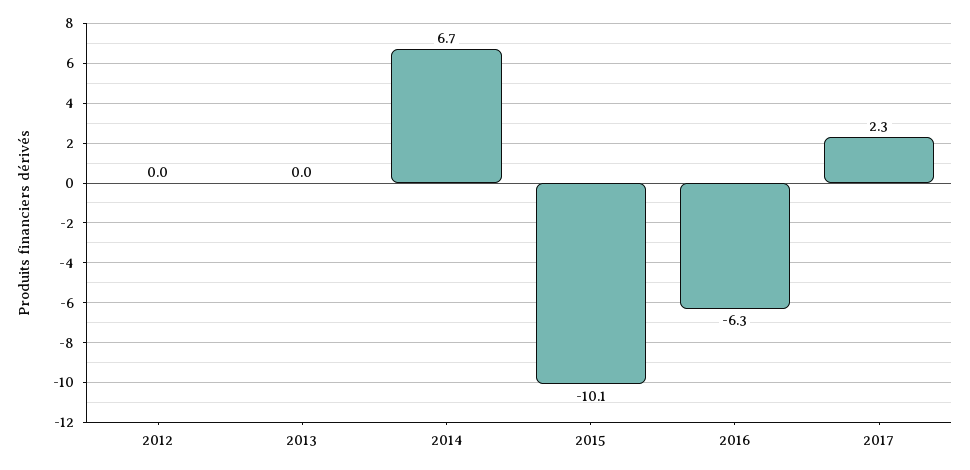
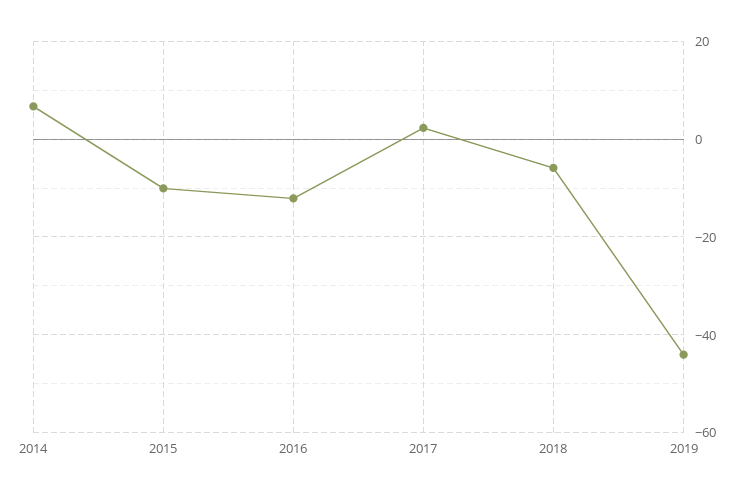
2012: 0 -> none
2013: 0 -> none
2016: -6.3 -> -12
2018: none -> -6
2019: none -> -44

